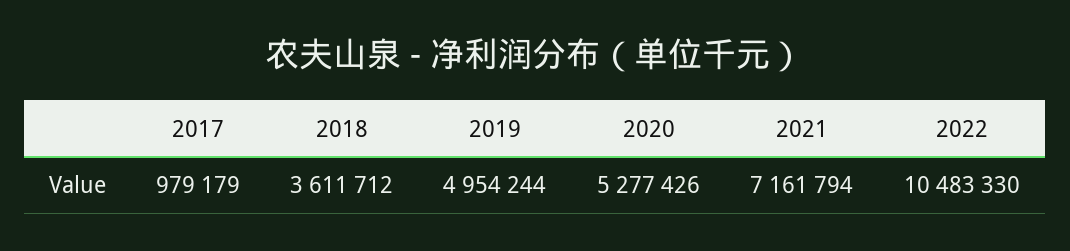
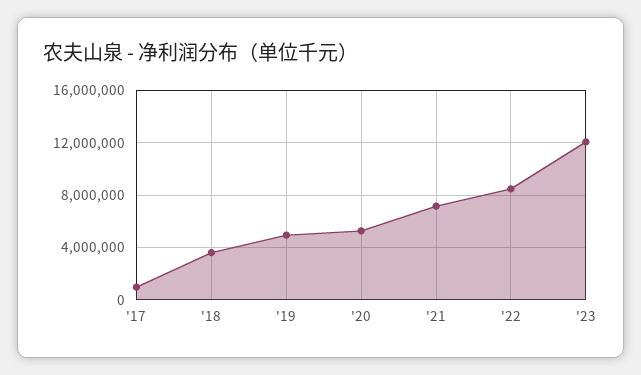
2022: 10483330 -> 8500000
'23: none -> 12000000

